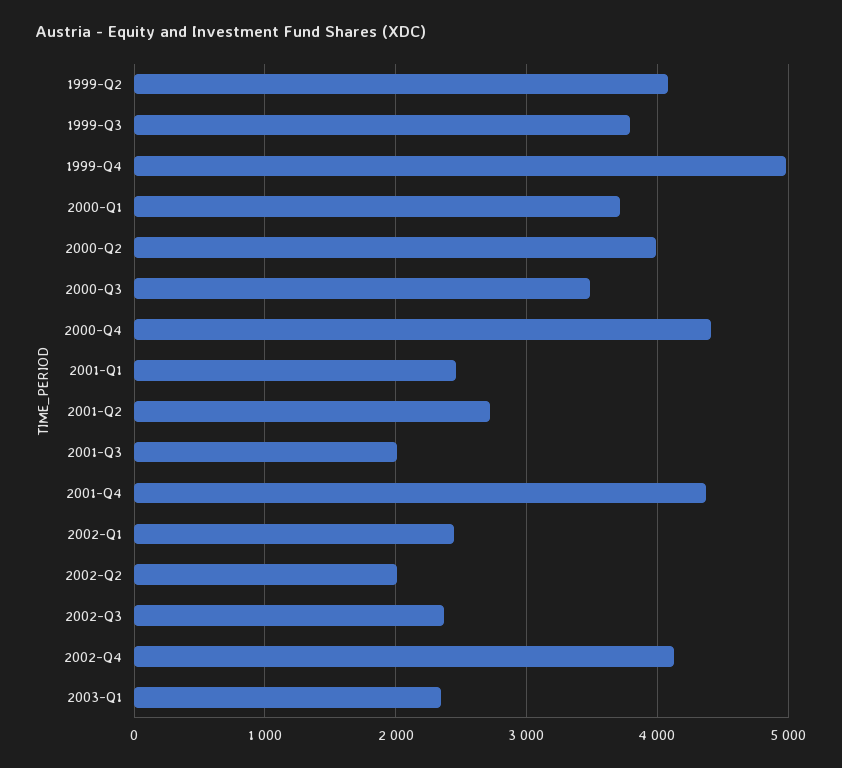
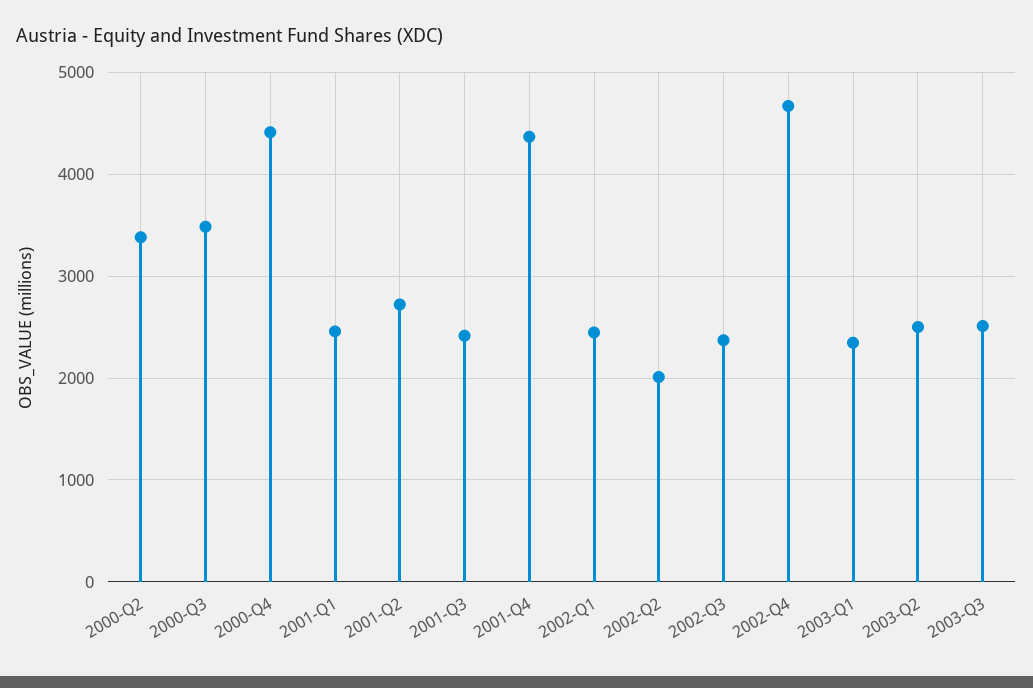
1999-Q2: 4100 -> none
1999-Q3: 3800 -> none
1999-Q4: 5000 -> none
2000-Q1: 3700 -> none
2000-Q2: 4000 -> 3400
2001-Q3: 2000 -> 2400
2002-Q4: 4100 -> 4700
2003-Q2: none -> 2500
2003-Q3: none -> 2500

